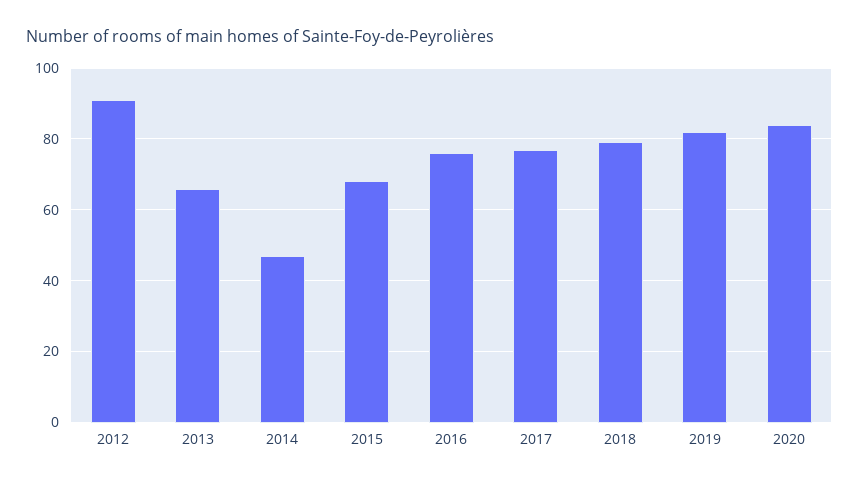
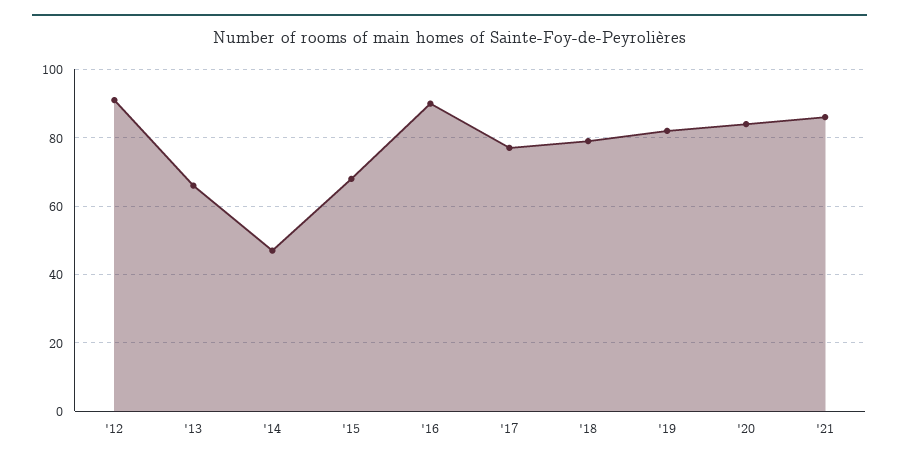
2016: 75 -> 90
'21: none -> 85

